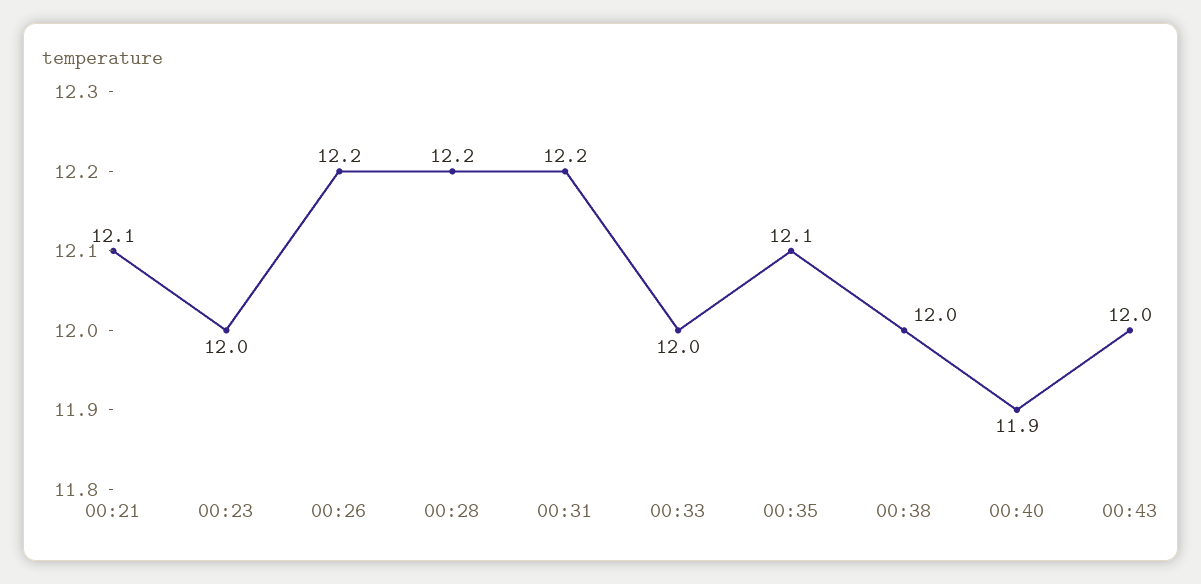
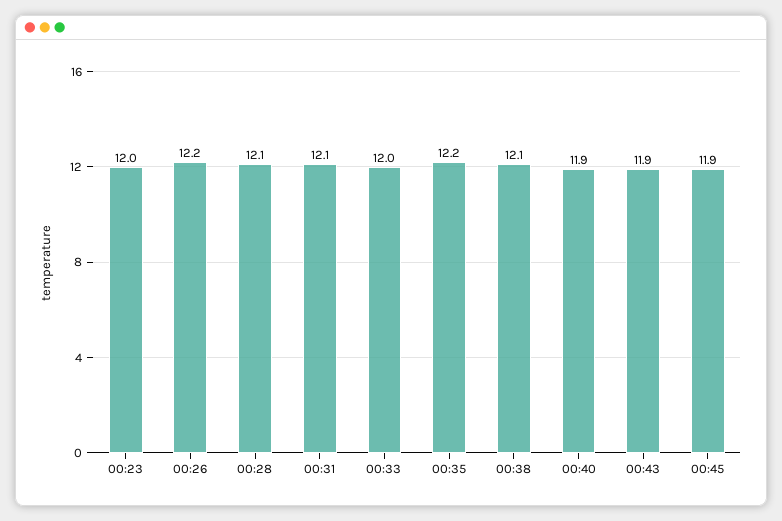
00:21: 12.1 -> none
00:28: 12.2 -> 12.1
00:31: 12.2 -> 12.1
00:35: 12.1 -> 12.2
00:38: 12 -> 12.1
00:43: 12 -> 11.9
00:45: none -> 11.9

